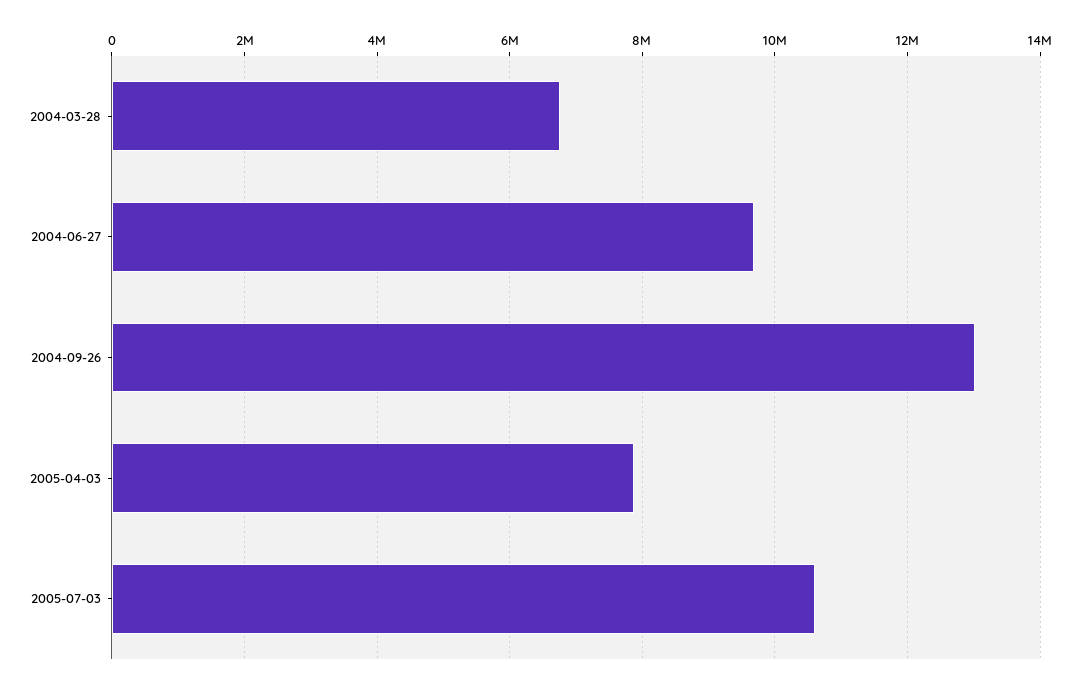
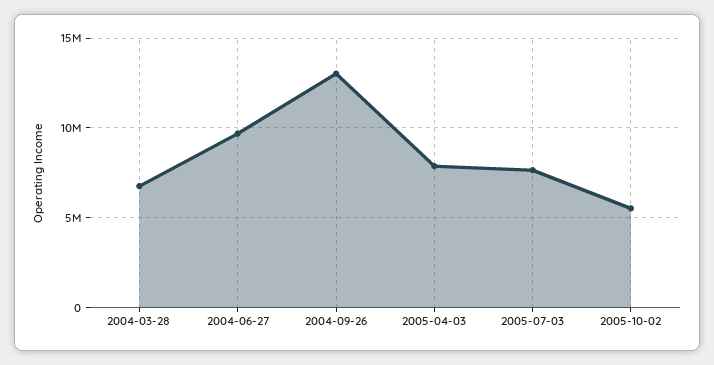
2005-07-03: 10600000 -> 7500000
2005-10-02: none -> 5500000

